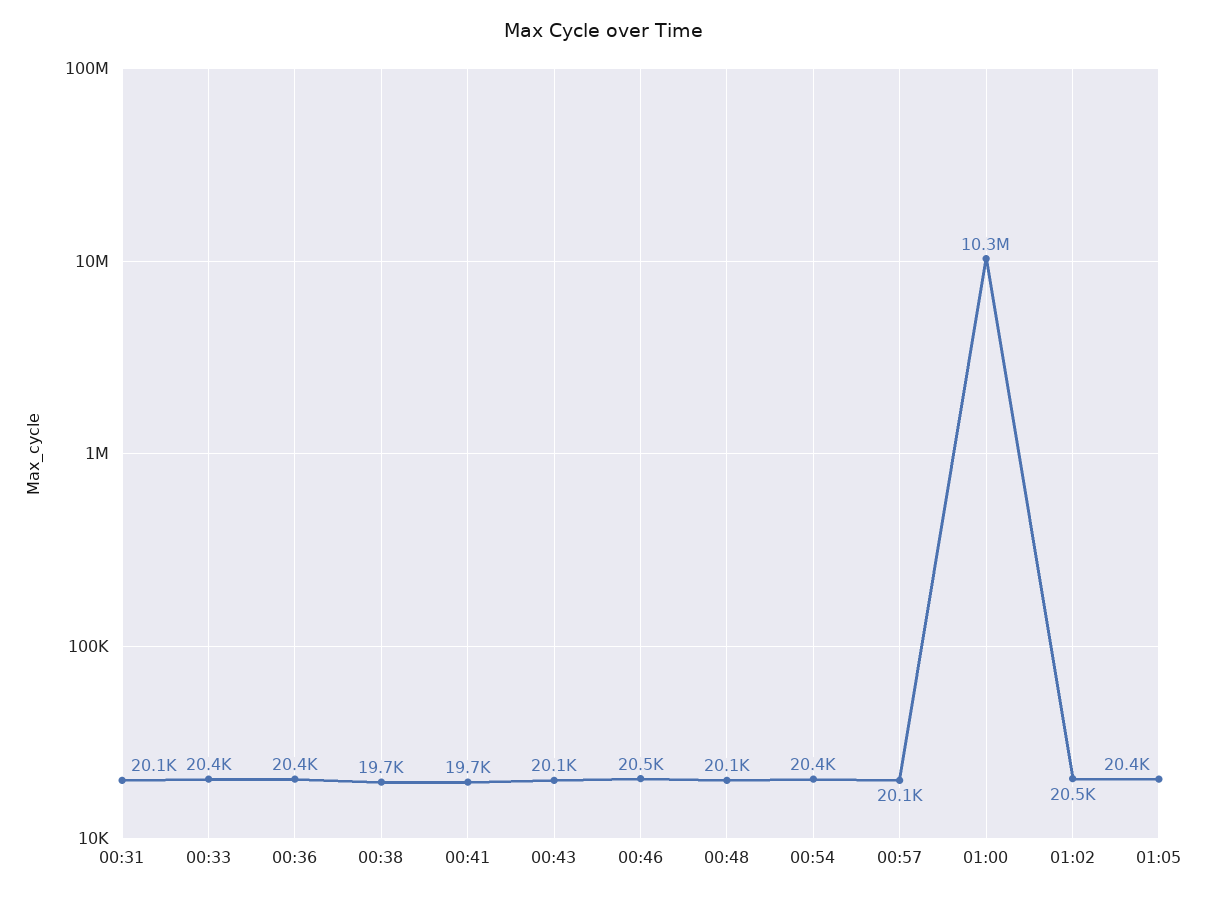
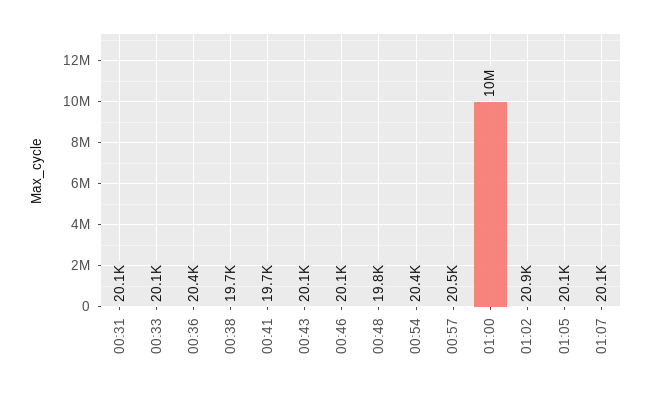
00:33: 20400 -> 20100
00:46: 20500 -> 20100
00:48: 20100 -> 19800
00:57: 20100 -> 20500
01:00: 10300000 -> 10000000
01:02: 20500 -> 20900
01:05: 20400 -> 20100
01:07: none -> 20100

